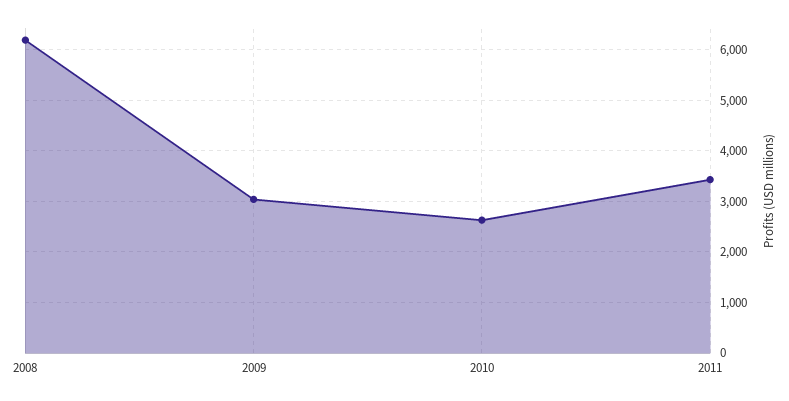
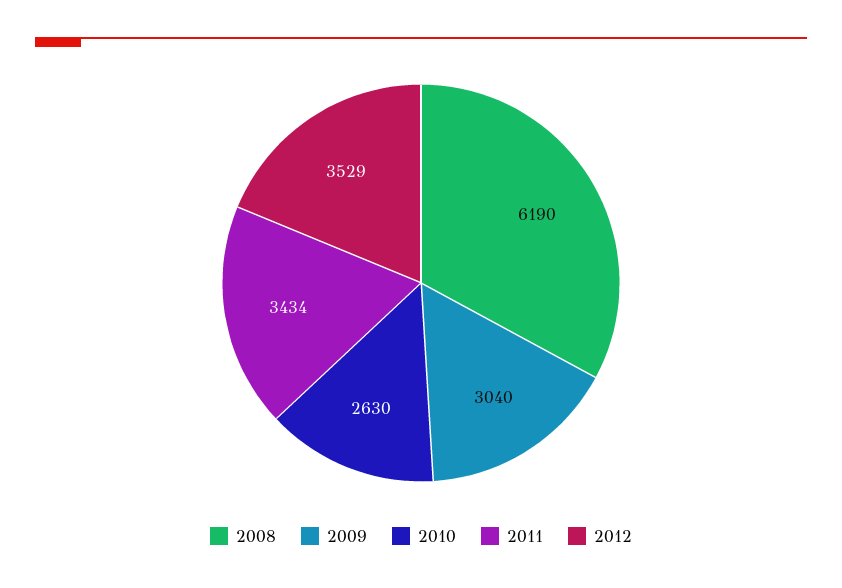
2012: none -> 3529

